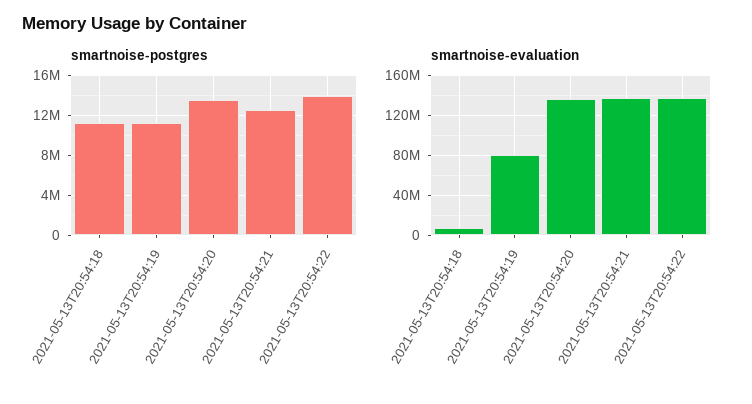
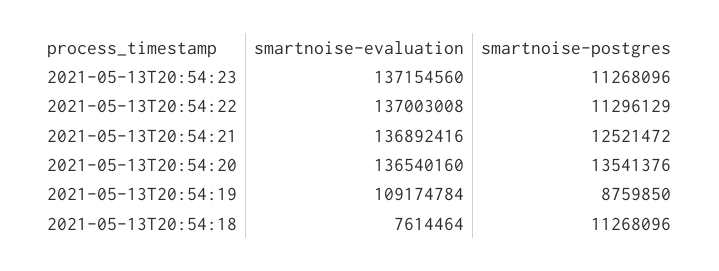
smartnoise-postgres, 2021-05-13T20:54:19: 11000000 -> 8759850
smartnoise-postgres, 2021-05-13T20:54:22: 14000000 -> 11296129
smartnoise-evaluation, 2021-05-13T20:54:19: 80000000 -> 109174784
smartnoise-evaluation, 2021-05-13T20:54:23: none -> 137154560
smartnoise-postgres, 2021-05-13T20:54:23: none -> 11268096

